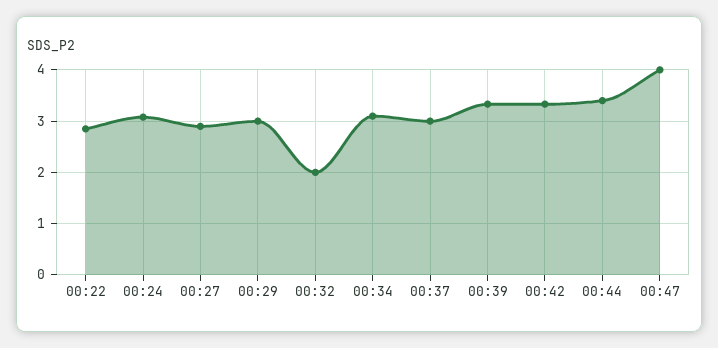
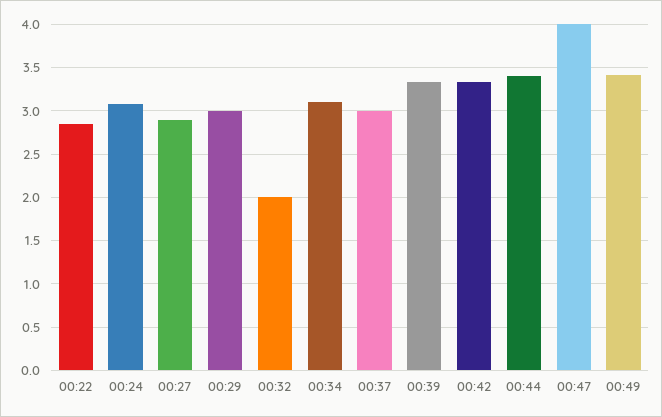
00:49: none -> 3.4

